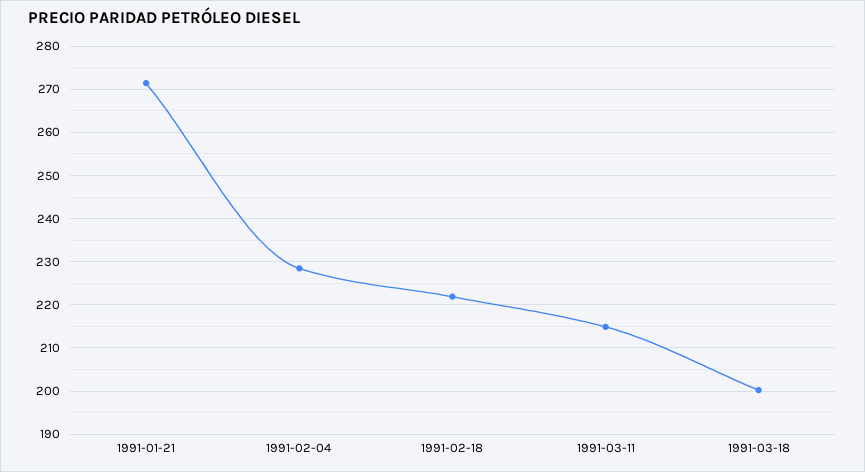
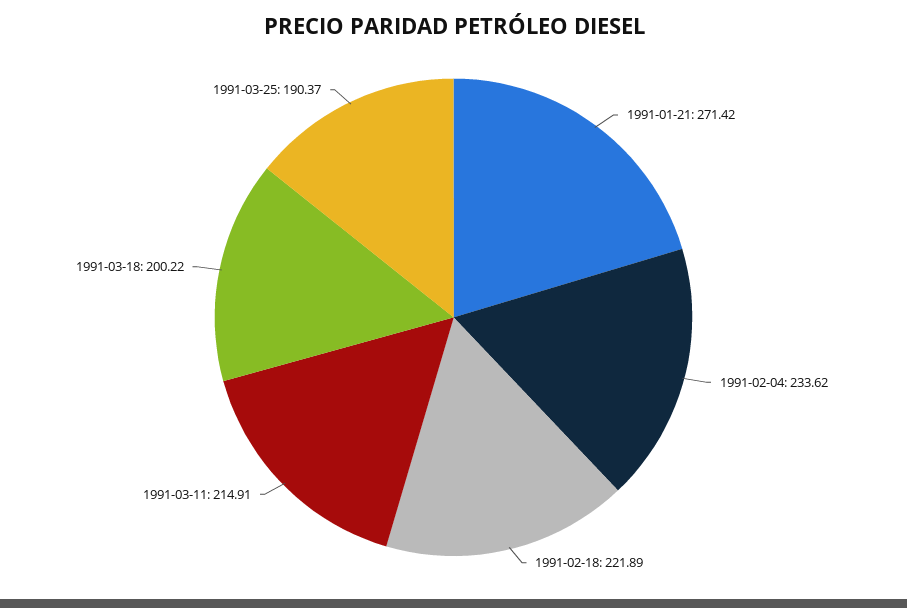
1991-02-04: 228 -> 233.62
1991-03-25: none -> 190.37

